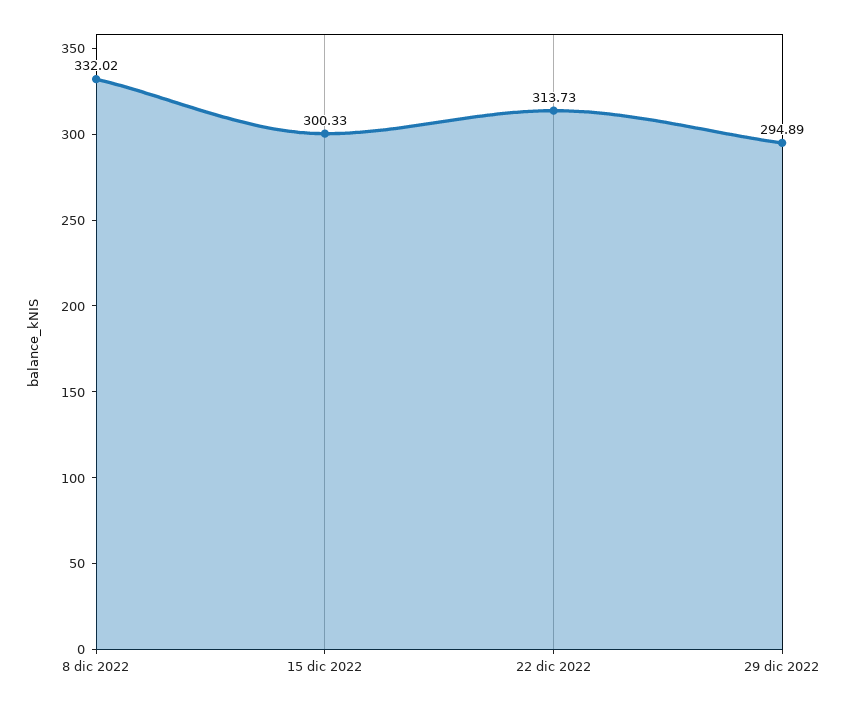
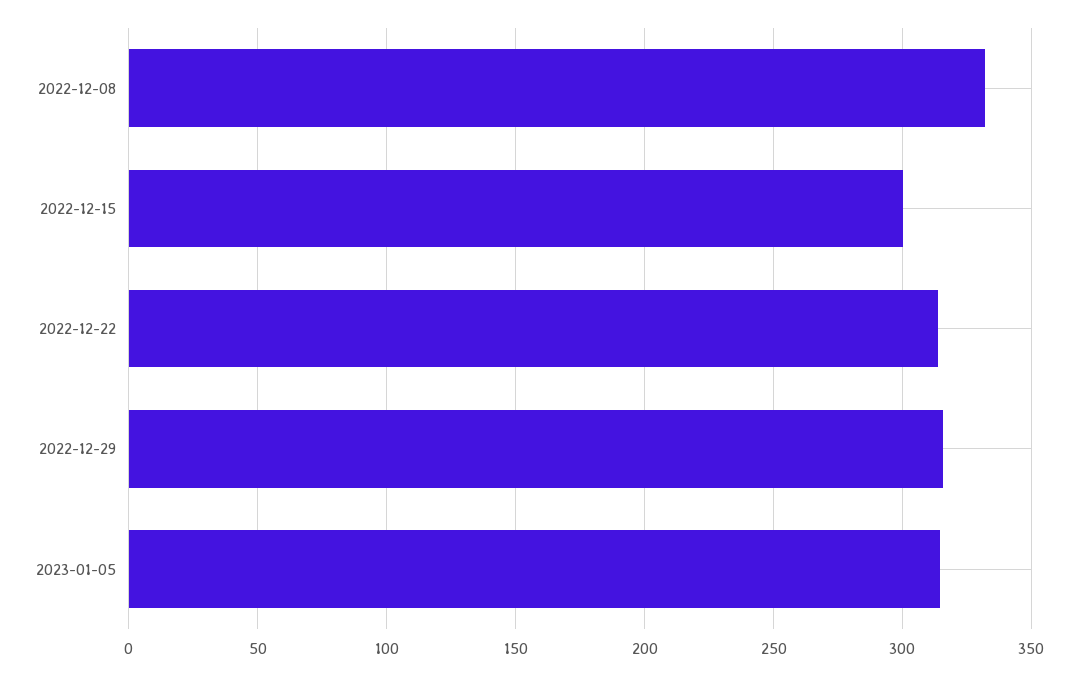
29 dic 2022: 294.89 -> 315
2023-01-05: none -> 315

